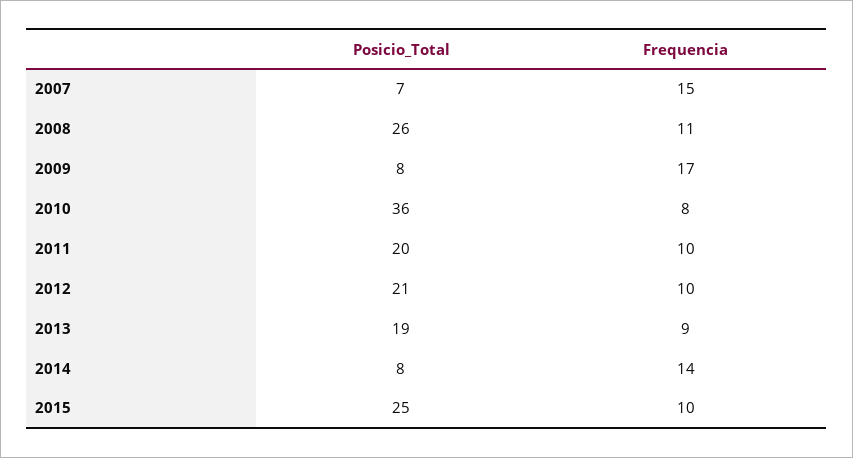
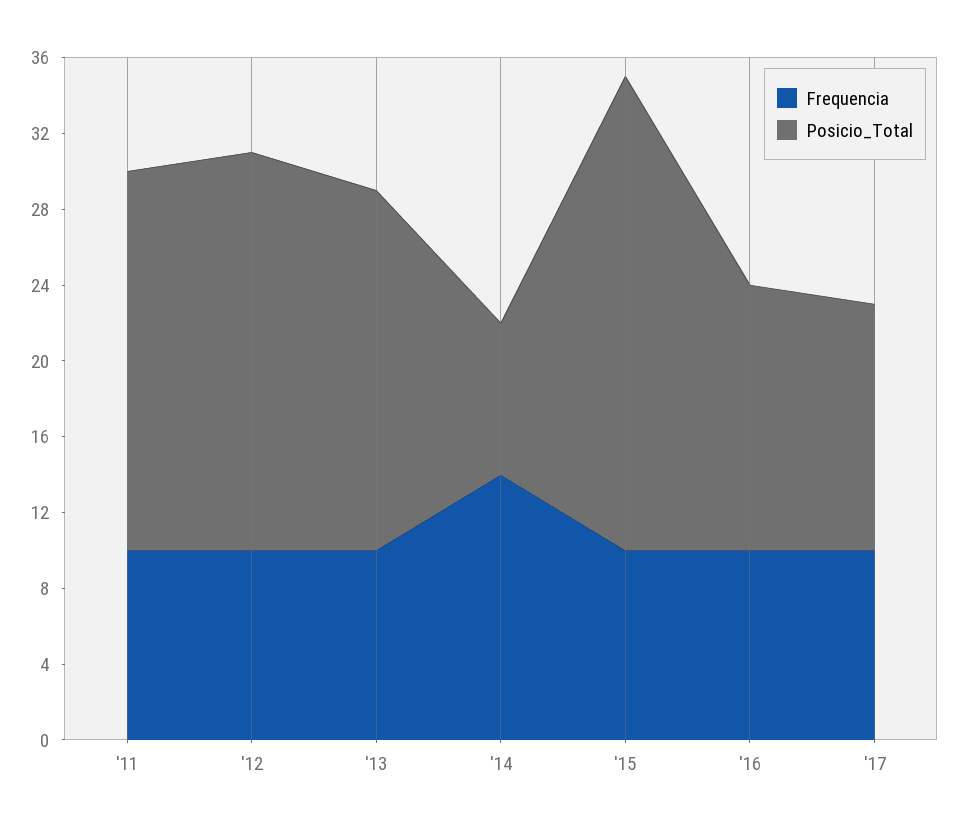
Posicio_Total, 2007: 7 -> none
Frequencia, 2007: 15 -> none
Posicio_Total, 2008: 26 -> none
Frequencia, 2008: 11 -> none
Posicio_Total, 2009: 8 -> none
Frequencia, 2009: 17 -> none
Posicio_Total, 2010: 36 -> none
Frequencia, 2010: 8 -> none
Frequencia, 2013: 9 -> 10
Frequencia, '16: none -> 10
Posicio_Total, '16: none -> 14
Frequencia, '17: none -> 10
Posicio_Total, '17: none -> 13

